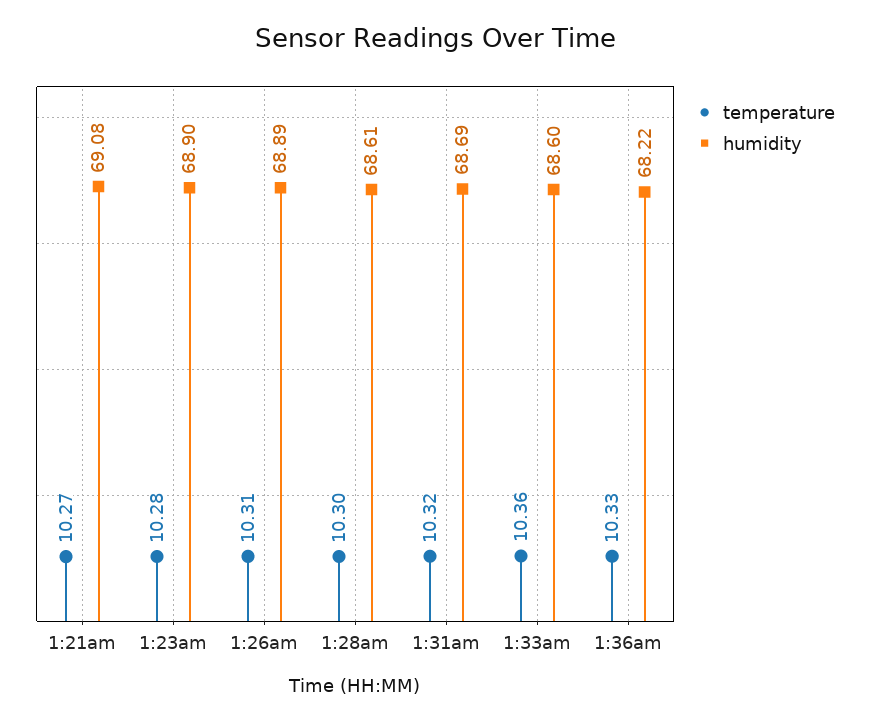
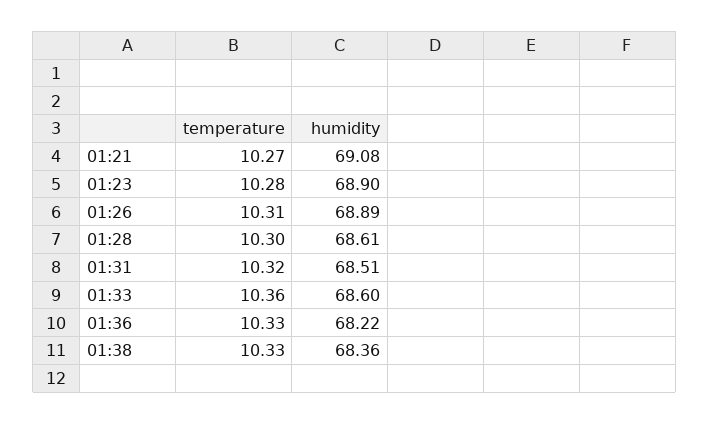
humidity, 1:31am: 68.69 -> 68.51
temperature, 01:38: none -> 10.33
humidity, 01:38: none -> 68.36

